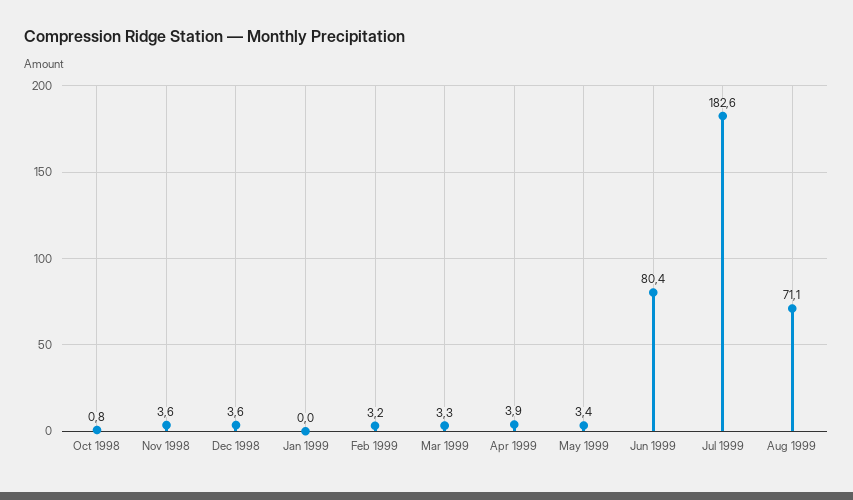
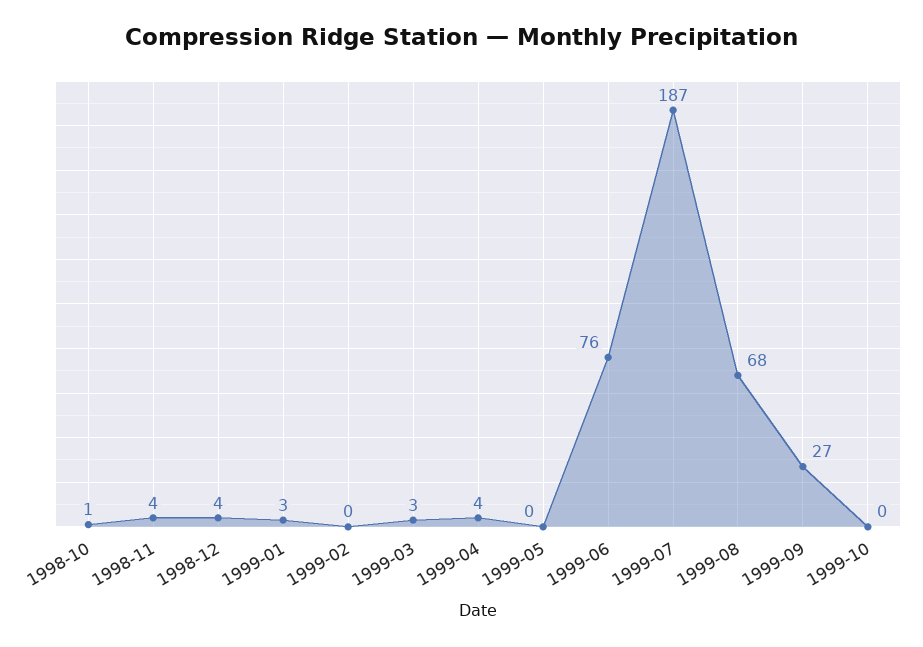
Jan 1999: 0 -> 3
Feb 1999: 3.2 -> 0
May 1999: 3.4 -> 0
Jun 1999: 80.4 -> 76
Jul 1999: 182.6 -> 187
Aug 1999: 71.1 -> 68
1999-09: none -> 27
1999-10: none -> 0

